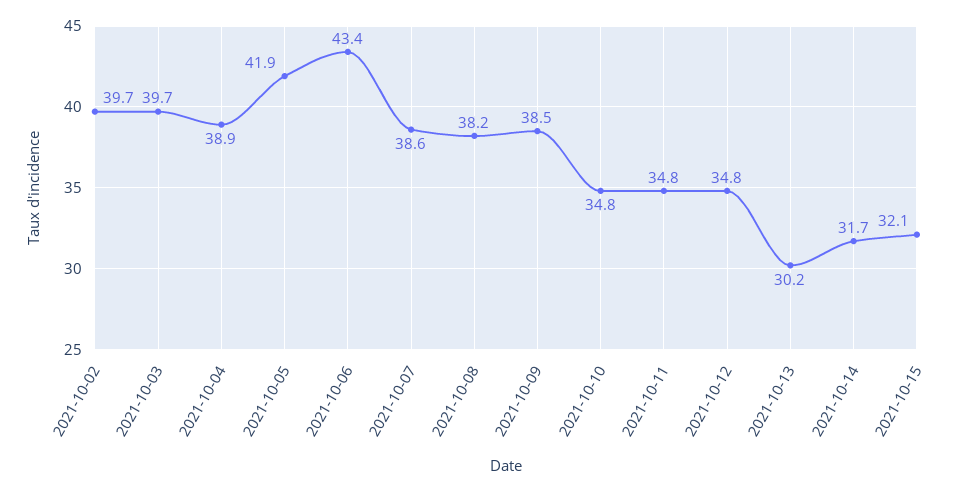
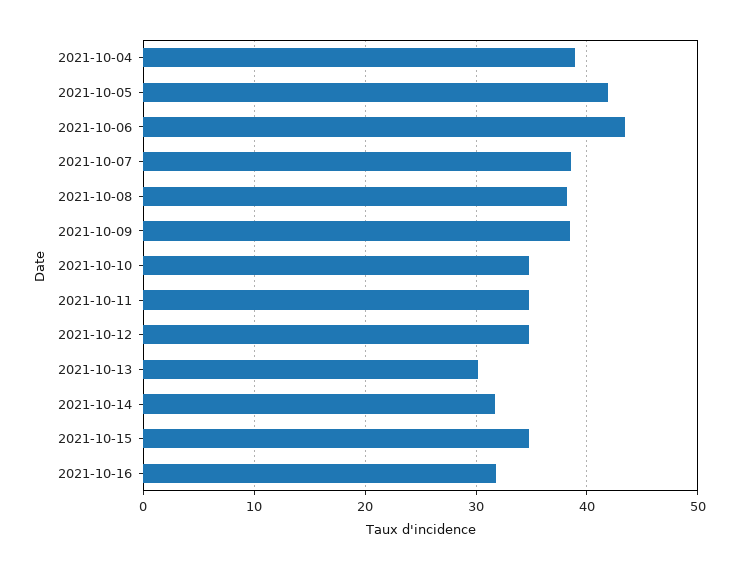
2021-10-02: 39.7 -> none
2021-10-03: 39.7 -> none
2021-10-15: 32.1 -> 35
2021-10-16: none -> 32

